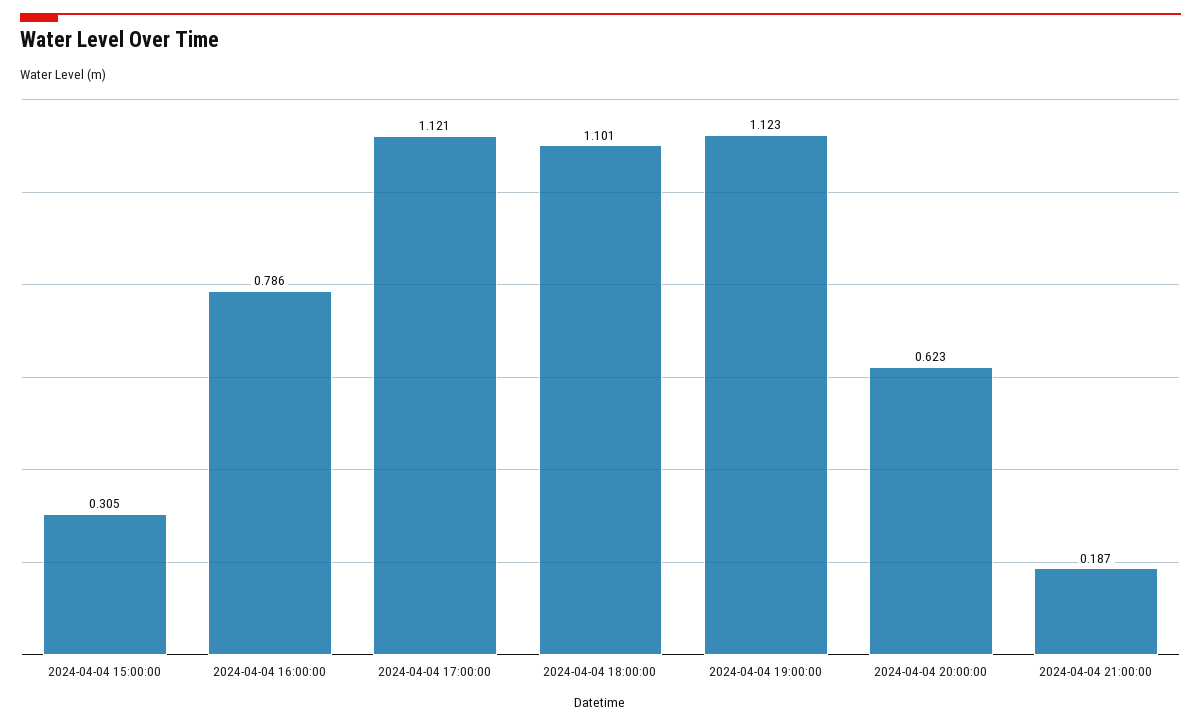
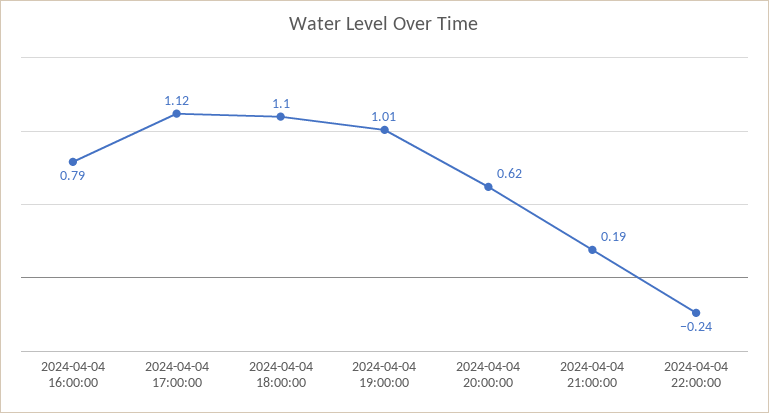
2024-04-04 15:00:00: 0.305 -> none
2024-04-04 19:00:00: 1.123 -> 1.01
2024-04-04 22:00:00: none -> -0.24

